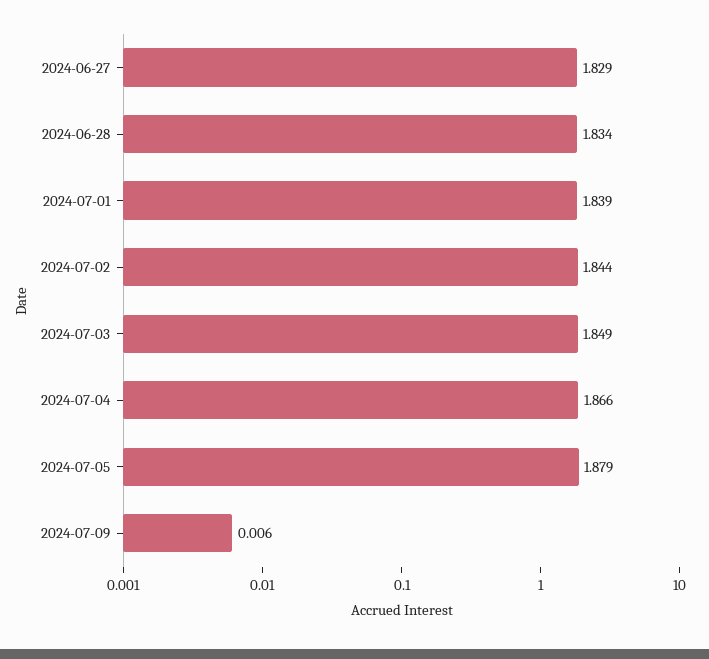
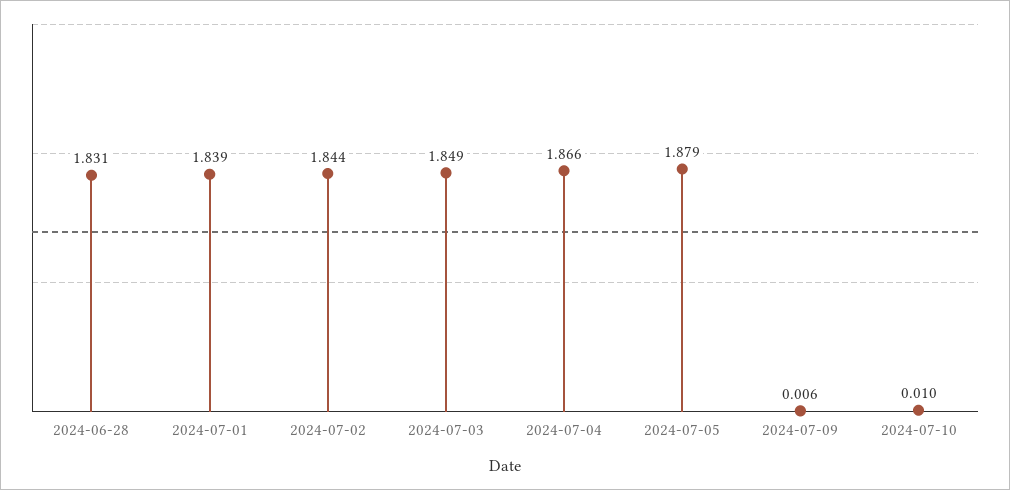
2024-06-27: 1.829 -> none
2024-06-28: 1.834 -> 1.831
2024-07-10: none -> 0.01

